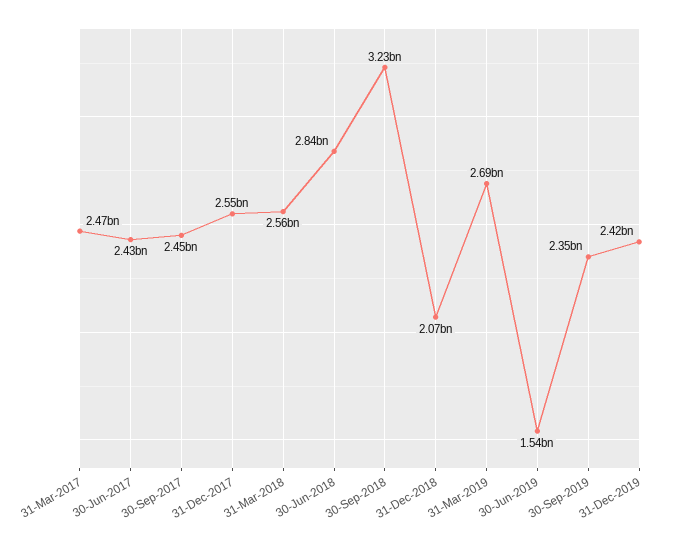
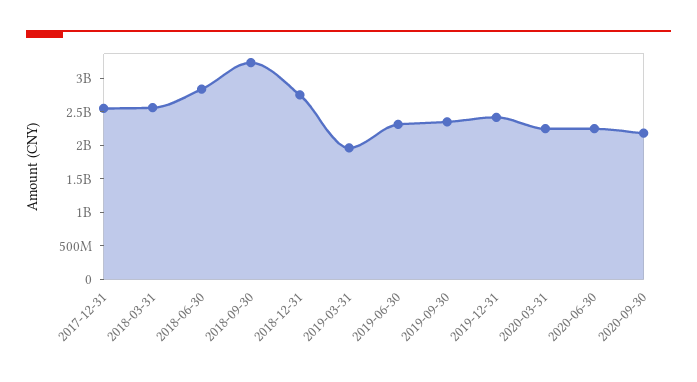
31-Mar-2017: 2470000000 -> none
30-Jun-2017: 2430000000 -> none
30-Sep-2017: 2450000000 -> none
31-Dec-2018: 2070000000 -> 2750000000
31-Mar-2019: 2690000000 -> 2000000000
30-Jun-2019: 1540000000 -> 2250000000
2020-03-31: none -> 2250000000
2020-06-30: none -> 2250000000
2020-09-30: none -> 2250000000

